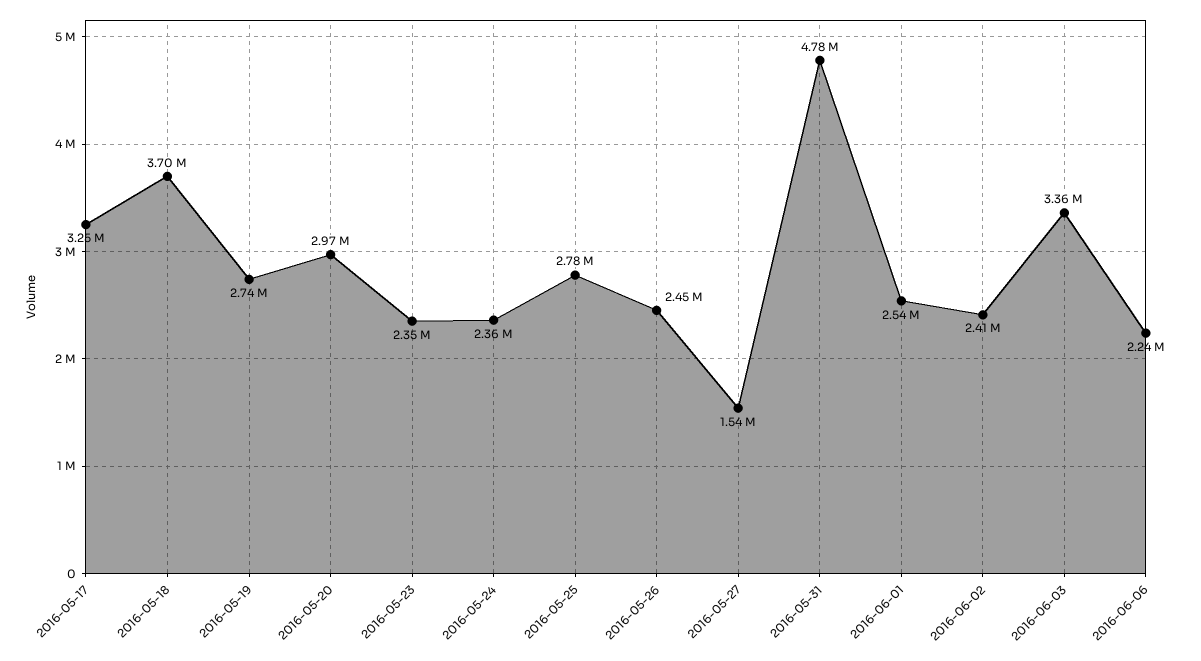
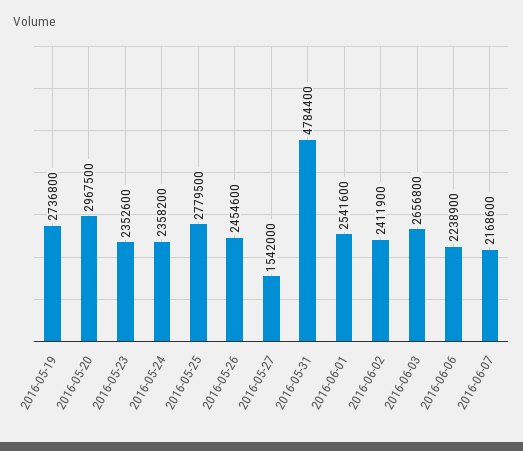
2016-05-17: 3250000 -> none
2016-05-18: 3700000 -> none
2016-06-03: 3360000 -> 2656800
2016-06-07: none -> 2168600

